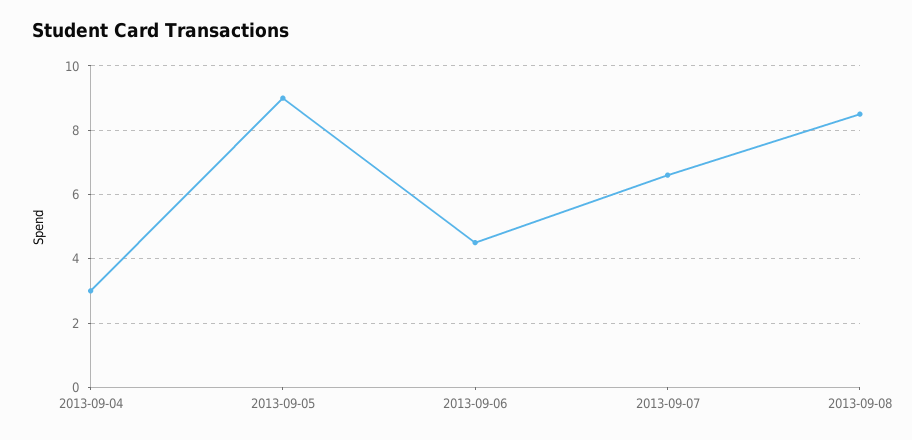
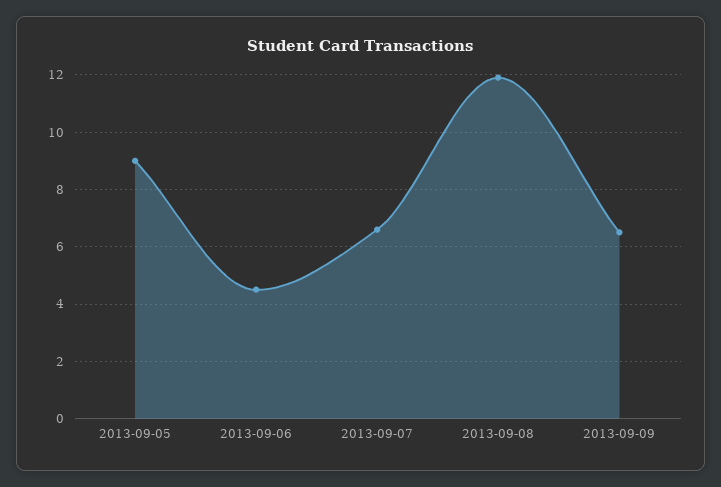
2013-09-04: 3 -> none
2013-09-08: 8.5 -> 12
2013-09-09: none -> 6.5

